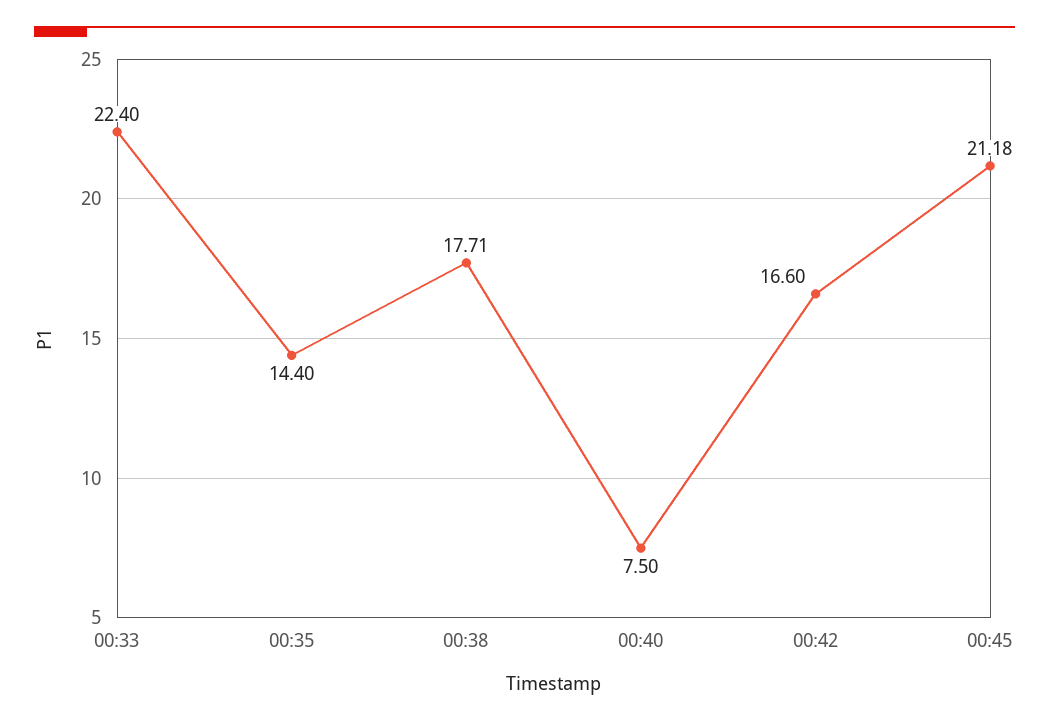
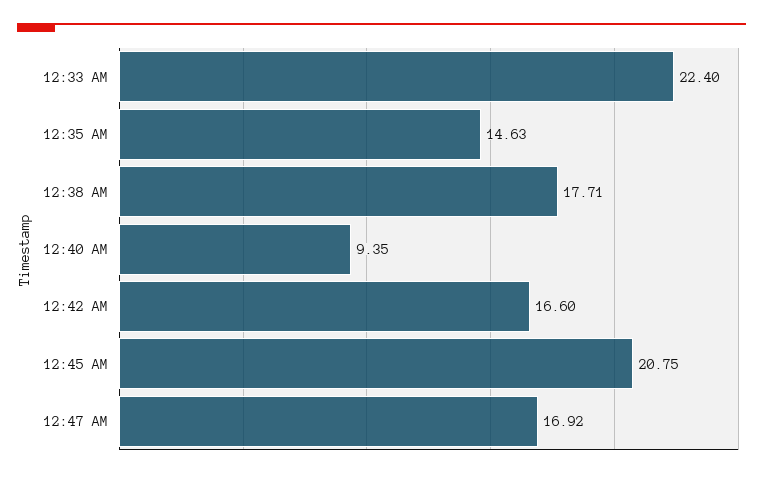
00:35: 14.4 -> 14.63
00:40: 7.5 -> 9.35
00:45: 21.18 -> 20.75
12:47 AM: none -> 16.92

